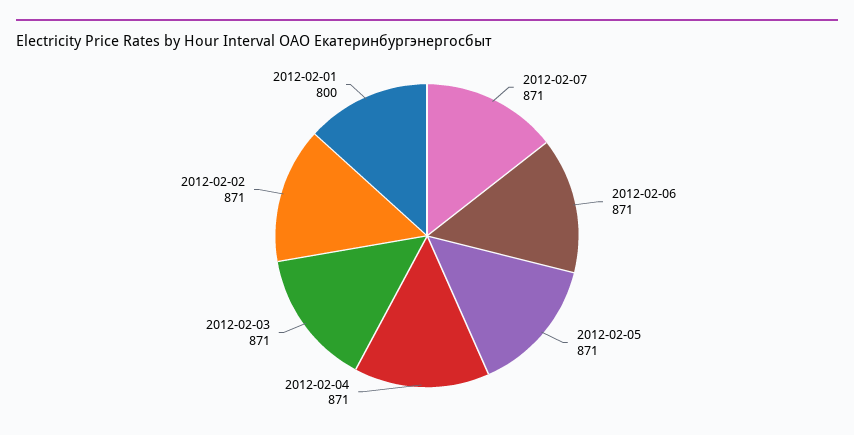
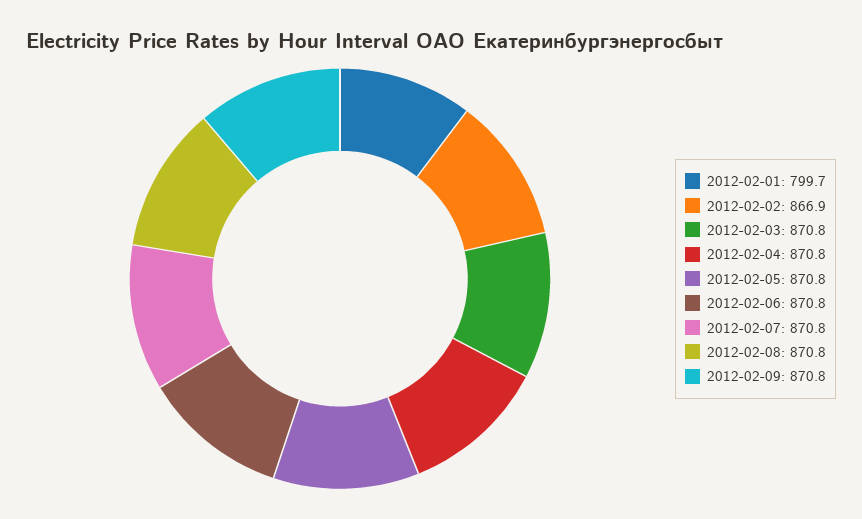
2012-02-02: 871 -> 866.9
2012-02-08: none -> 870.8
2012-02-09: none -> 870.8

